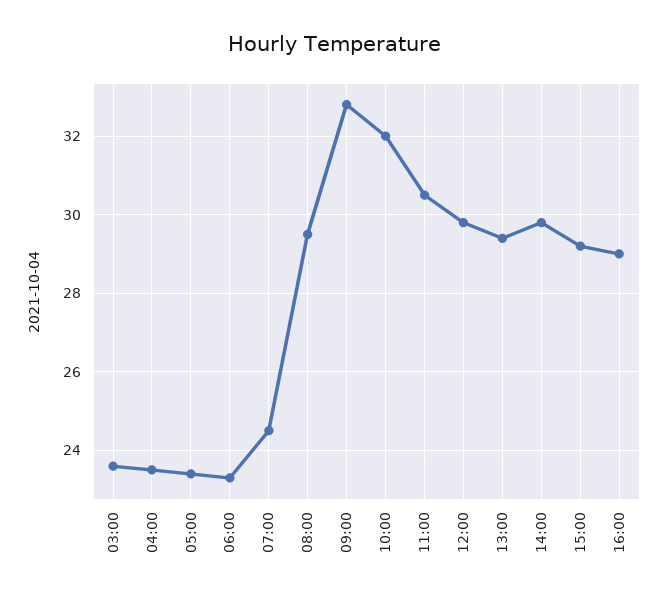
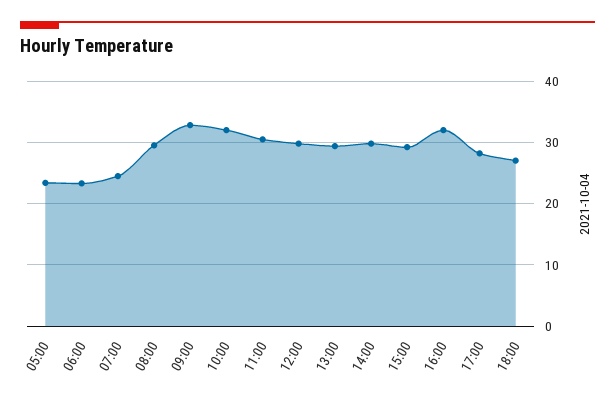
03:00: 23.5 -> none
04:00: 23.5 -> none
16:00: 29 -> 32
17:00: none -> 28
18:00: none -> 27

